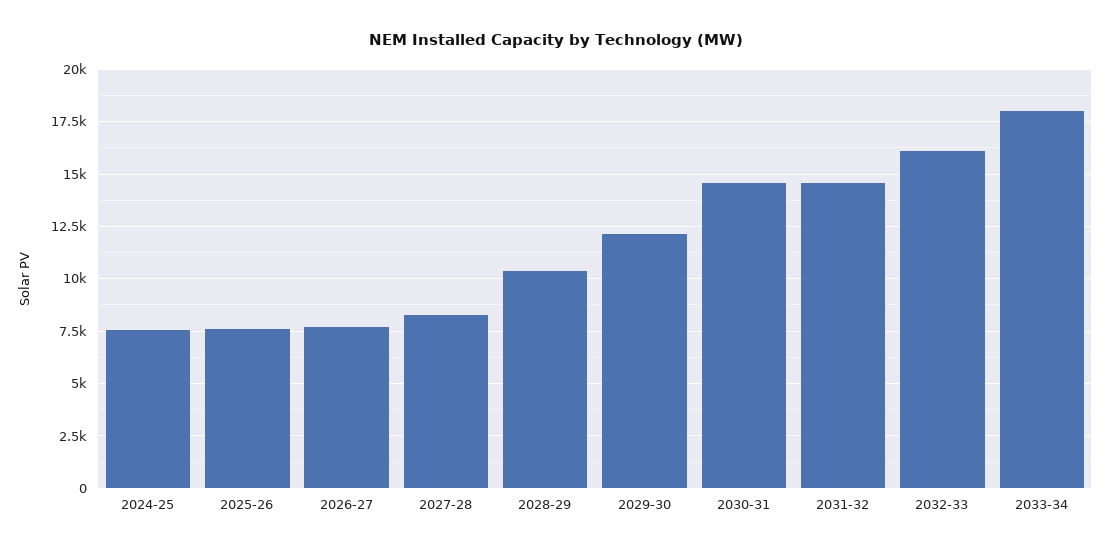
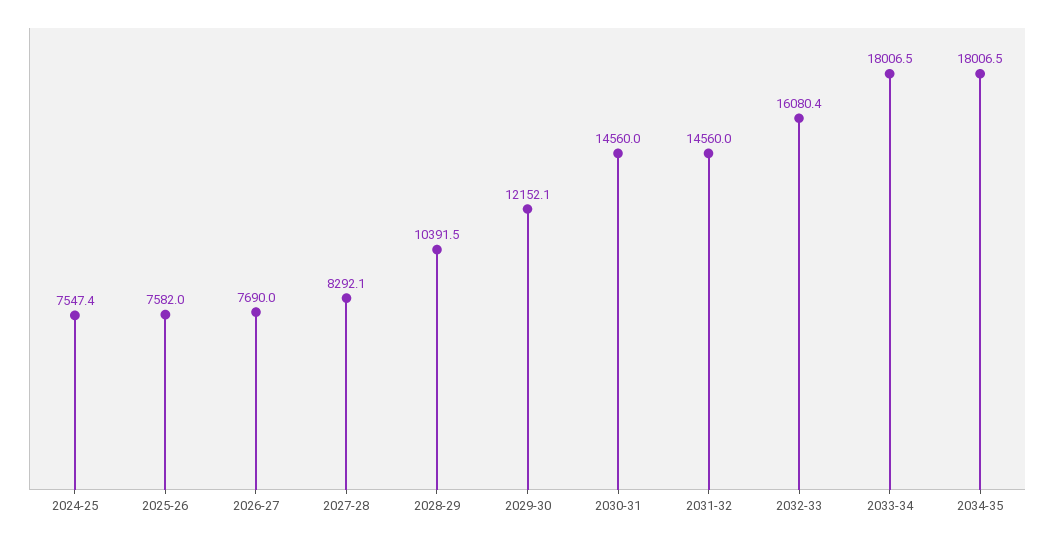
2034-35: none -> 18006.5

